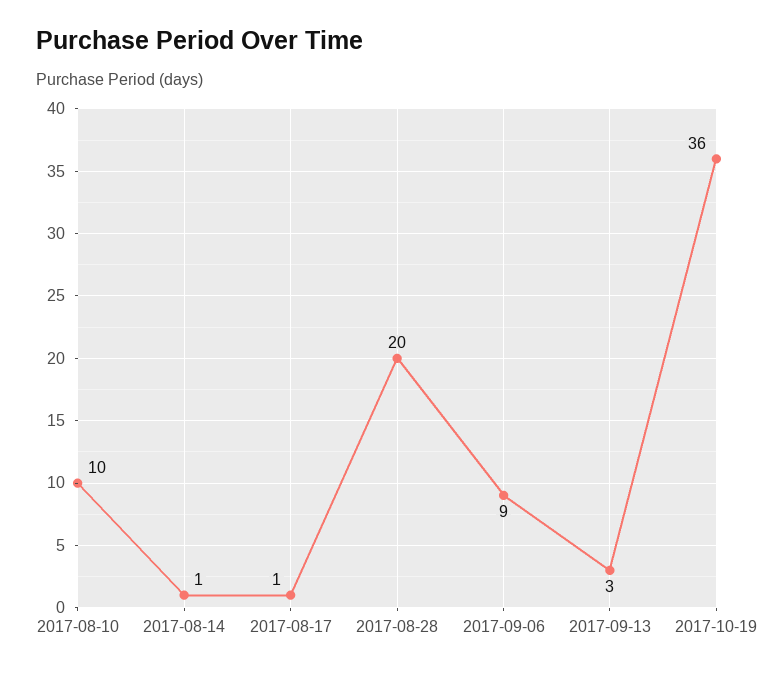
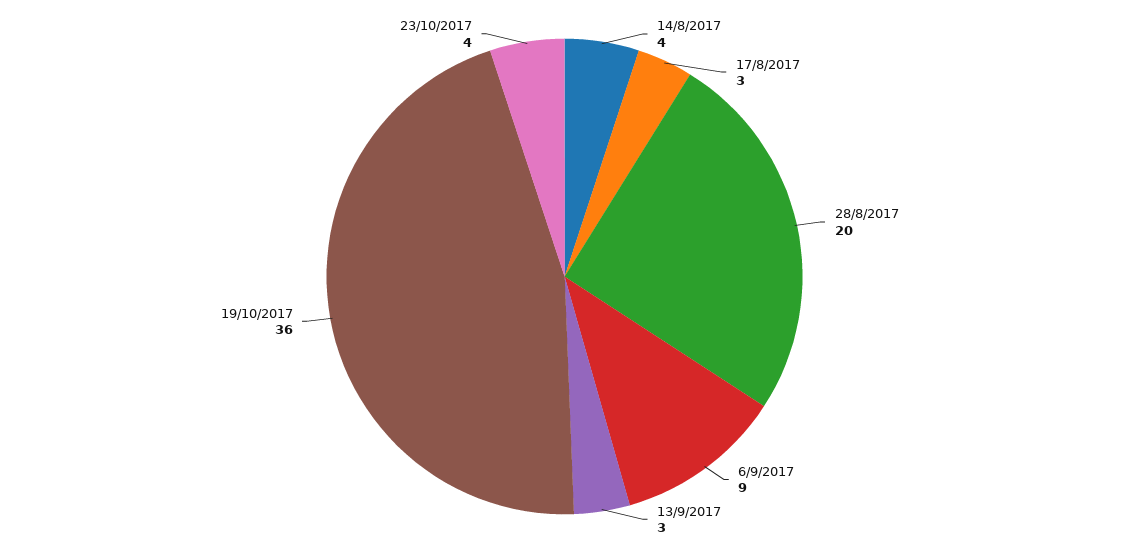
2017-08-10: 10 -> none
2017-08-14: 1 -> 4
2017-08-17: 1 -> 3
23/10/2017: none -> 4

